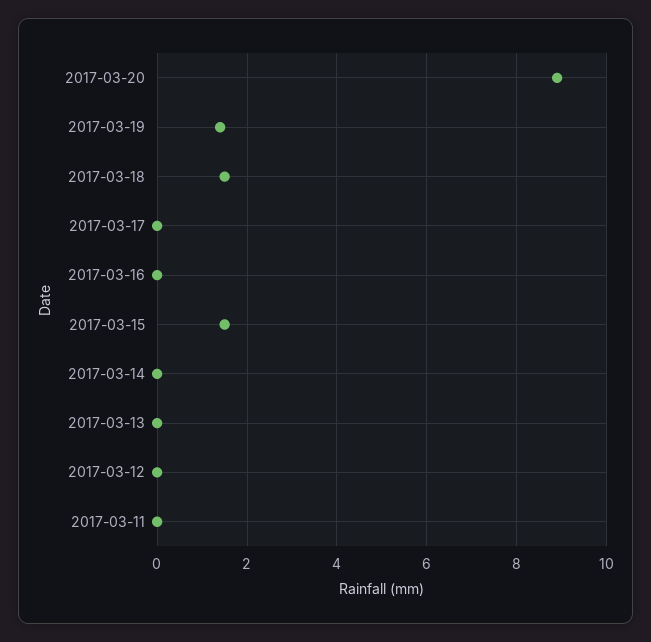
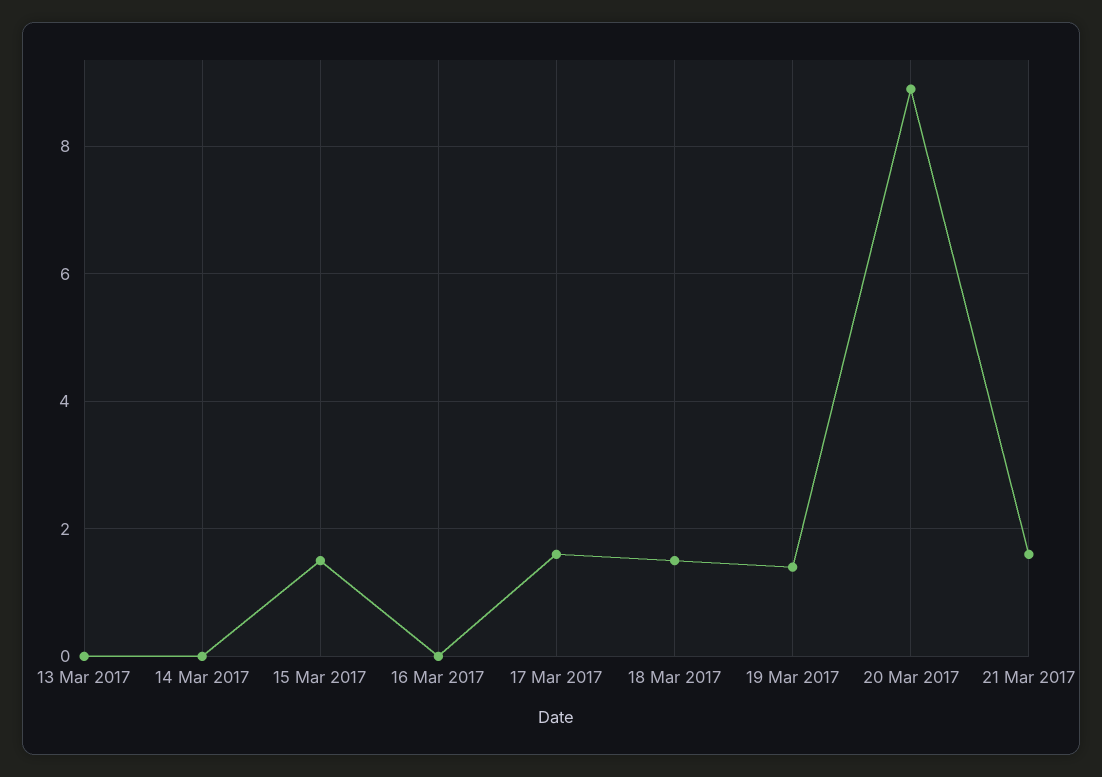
2017-03-17: 0 -> 1.5
2017-03-12: 0 -> none
2017-03-11: 0 -> none
21 Mar 2017: none -> 1.5

